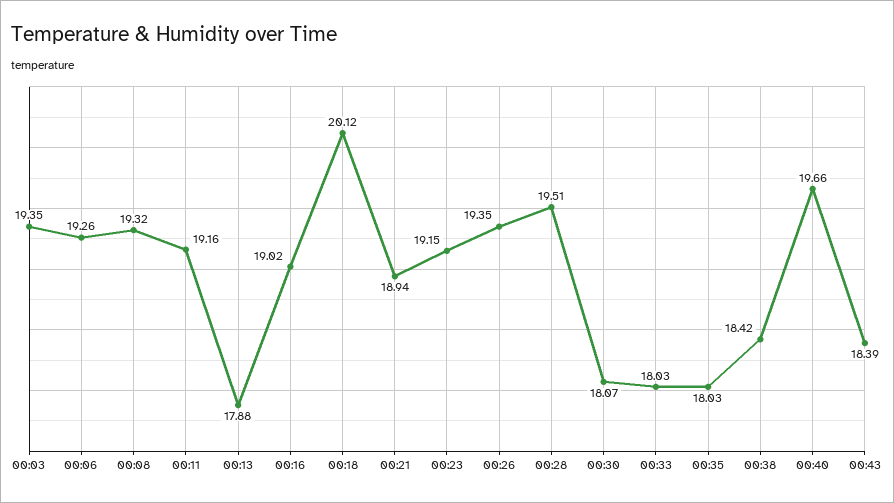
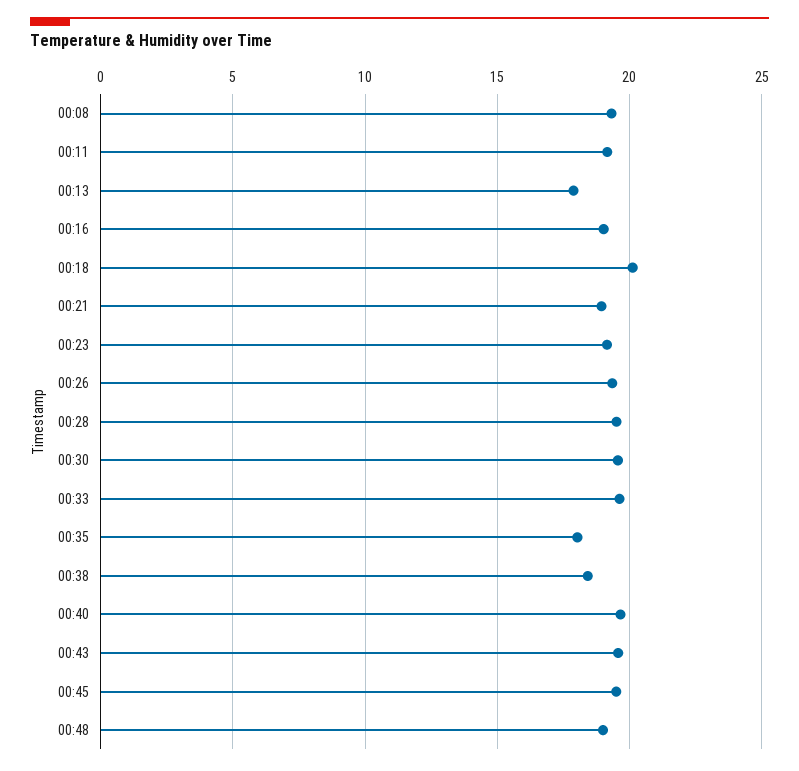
00:03: 19.35 -> none
00:06: 19.26 -> none
00:30: 18.07 -> 19.5
00:33: 18.03 -> 19.5
00:43: 18.39 -> 19.5
00:45: none -> 19.5
00:48: none -> 19

